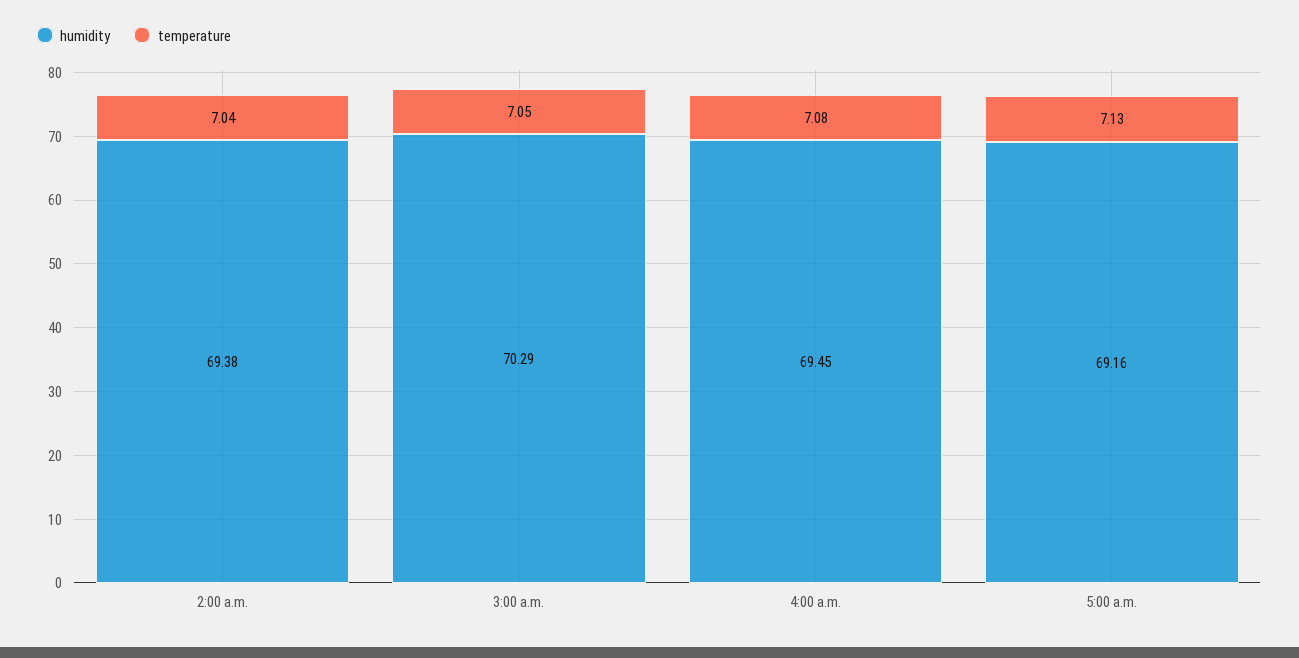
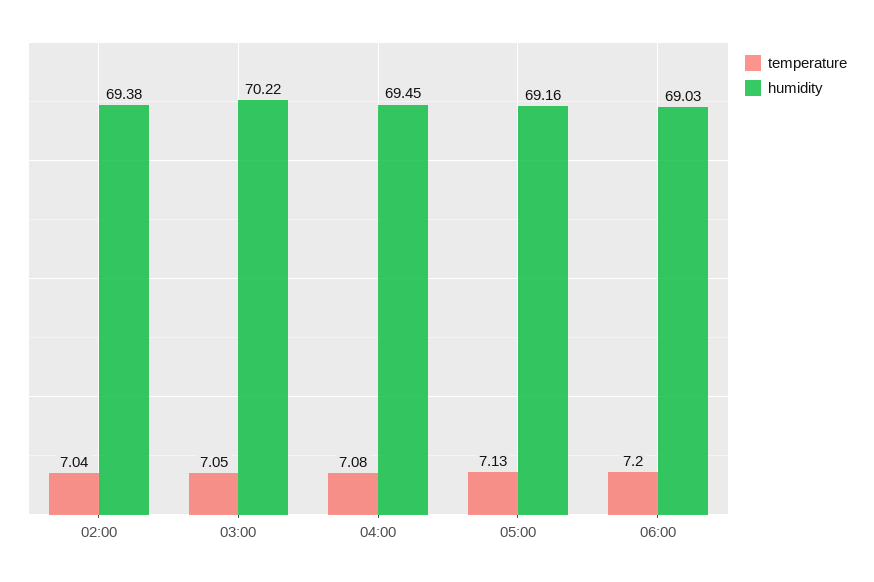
humidity, 3:00 a.m.: 70.29 -> 70.22
temperature, 06:00: none -> 7.2
humidity, 06:00: none -> 69.03

